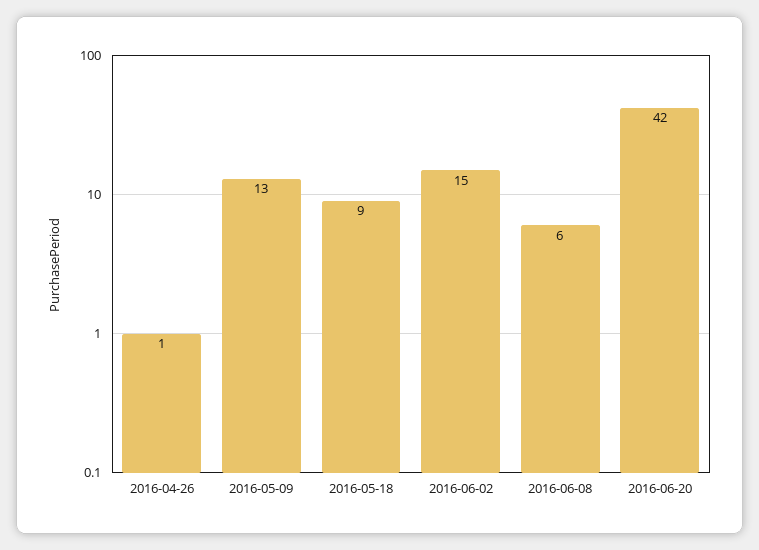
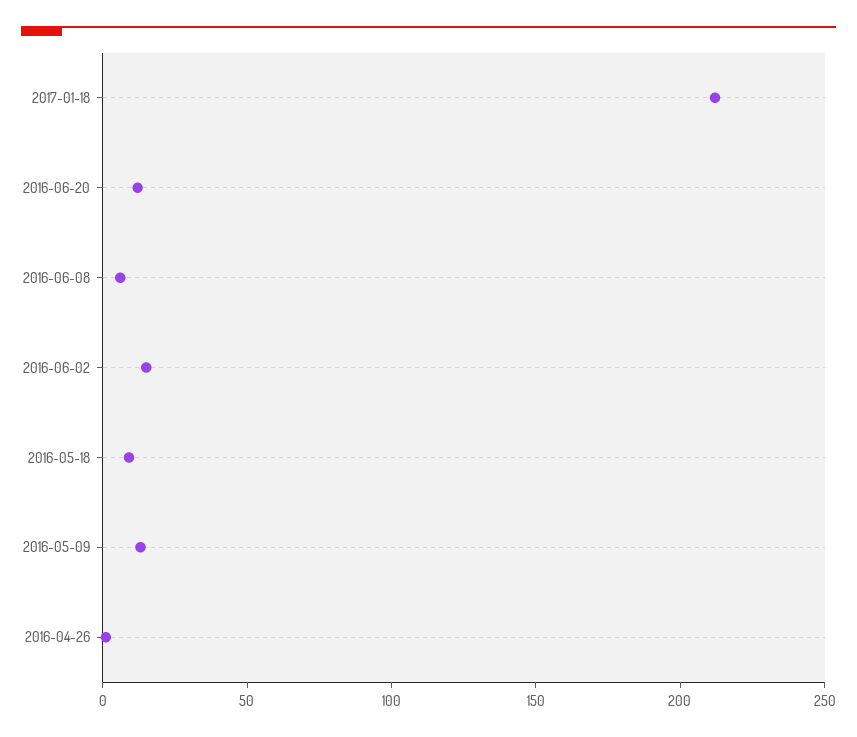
2016-06-20: 42 -> 10
2017-01-18: none -> 210

